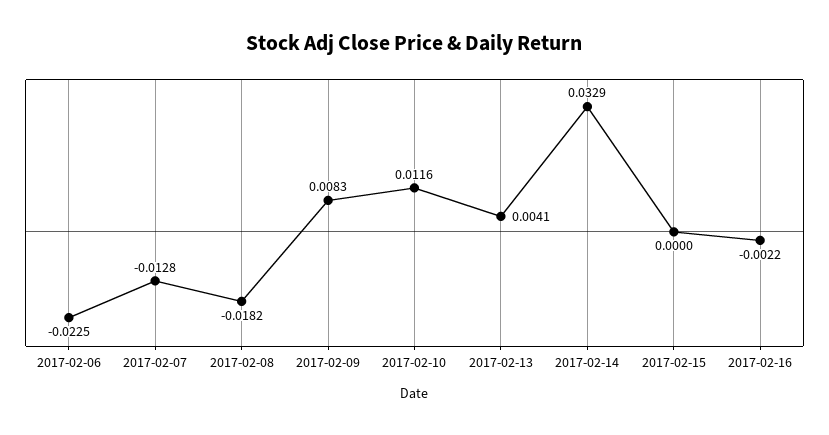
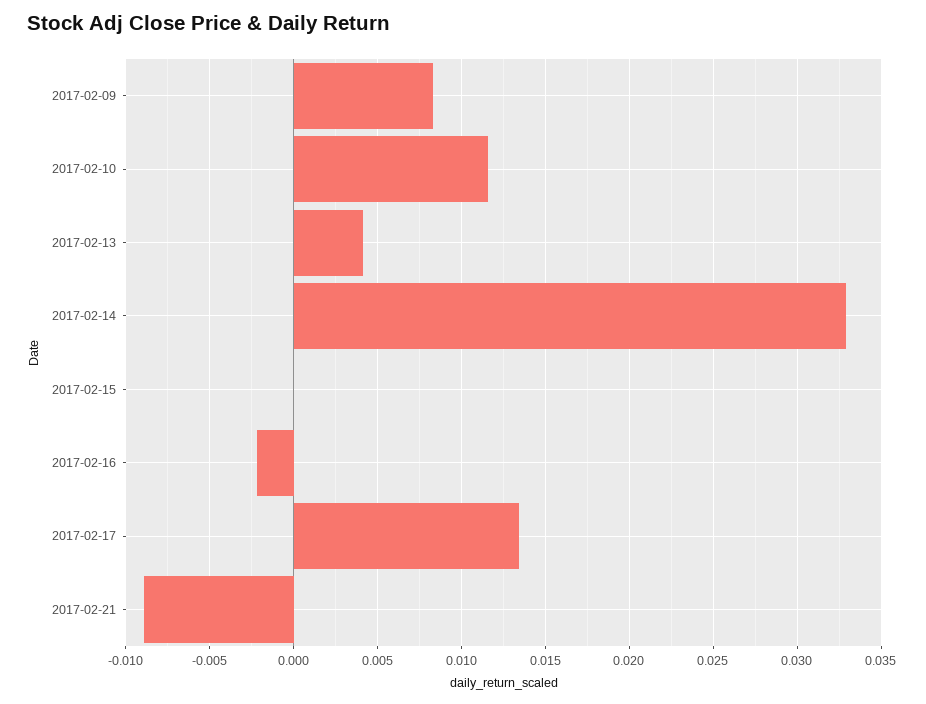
2017-02-06: -0.0225 -> none
2017-02-07: -0.0128 -> none
2017-02-08: -0.0182 -> none
2017-02-17: none -> 0.0135
2017-02-21: none -> -0.009

